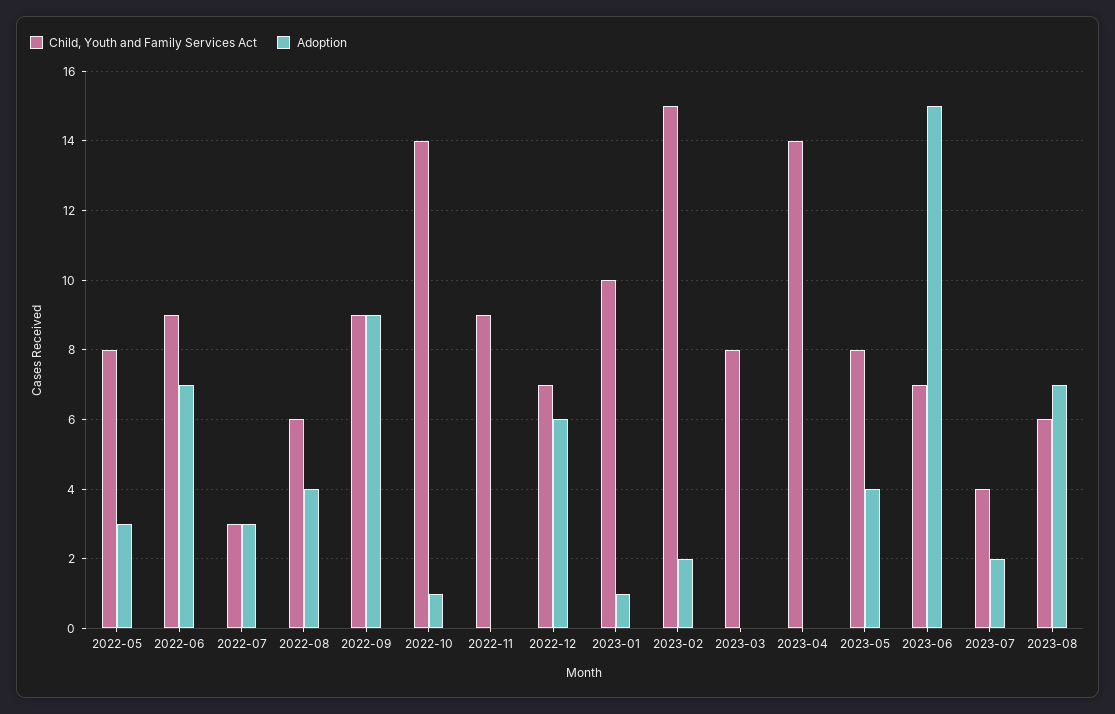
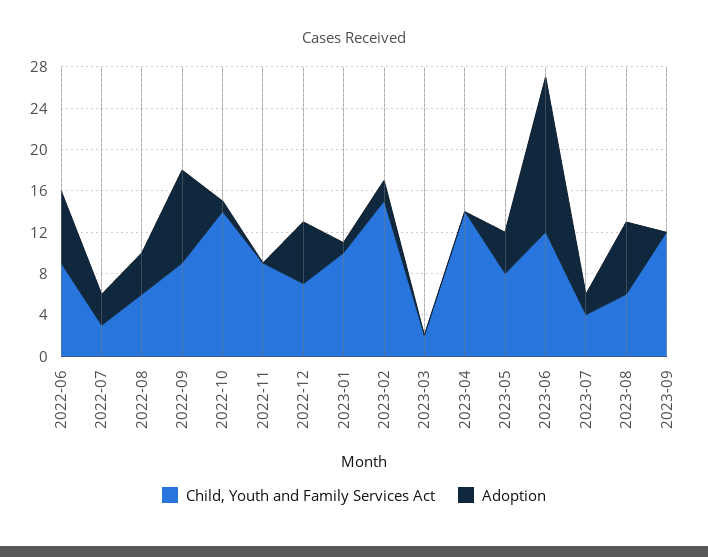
Child, Youth and Family Services Act, 2022-05: 8 -> none
Adoption, 2022-05: 3 -> none
Child, Youth and Family Services Act, 2023-03: 8 -> 2
Child, Youth and Family Services Act, 2023-06: 7 -> 12
Child, Youth and Family Services Act, 2023-09: none -> 12
Adoption, 2023-09: none -> 0

